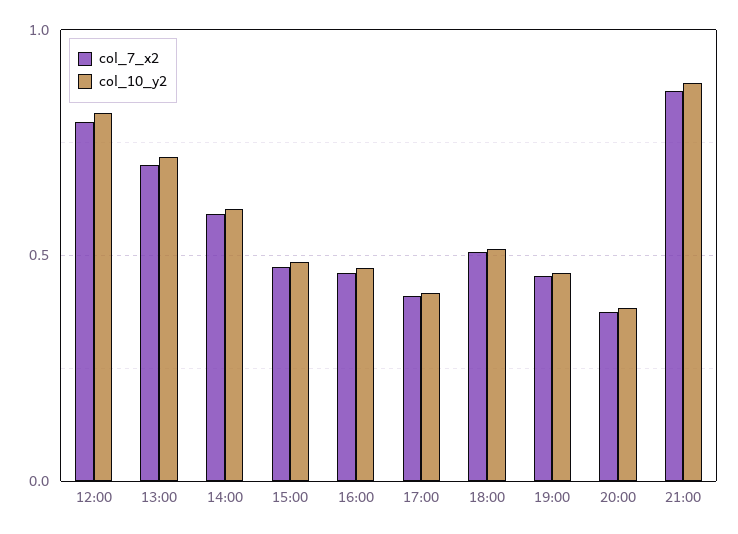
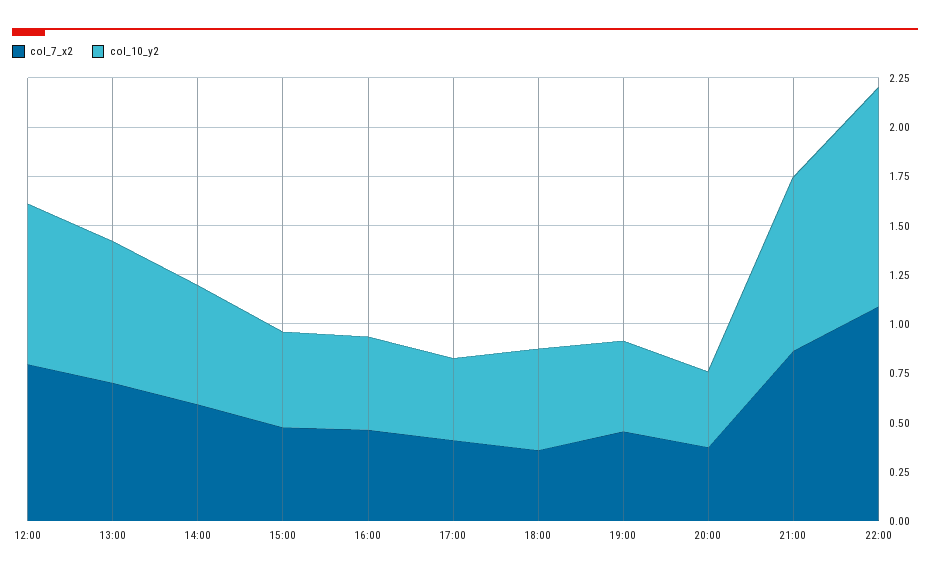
col_7_x2, 18:00: 0.5 -> 0.35
col_7_x2, 22:00: none -> 1.1
col_10_y2, 22:00: none -> 1.1

